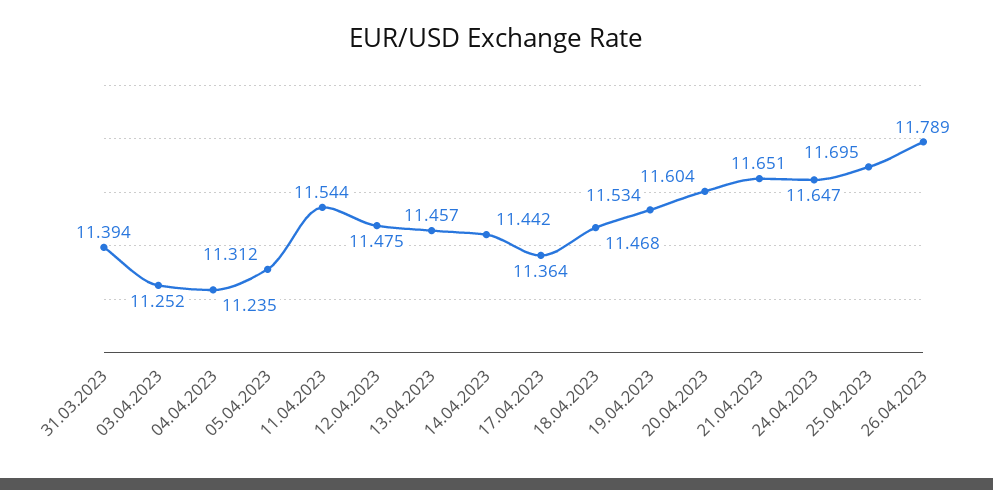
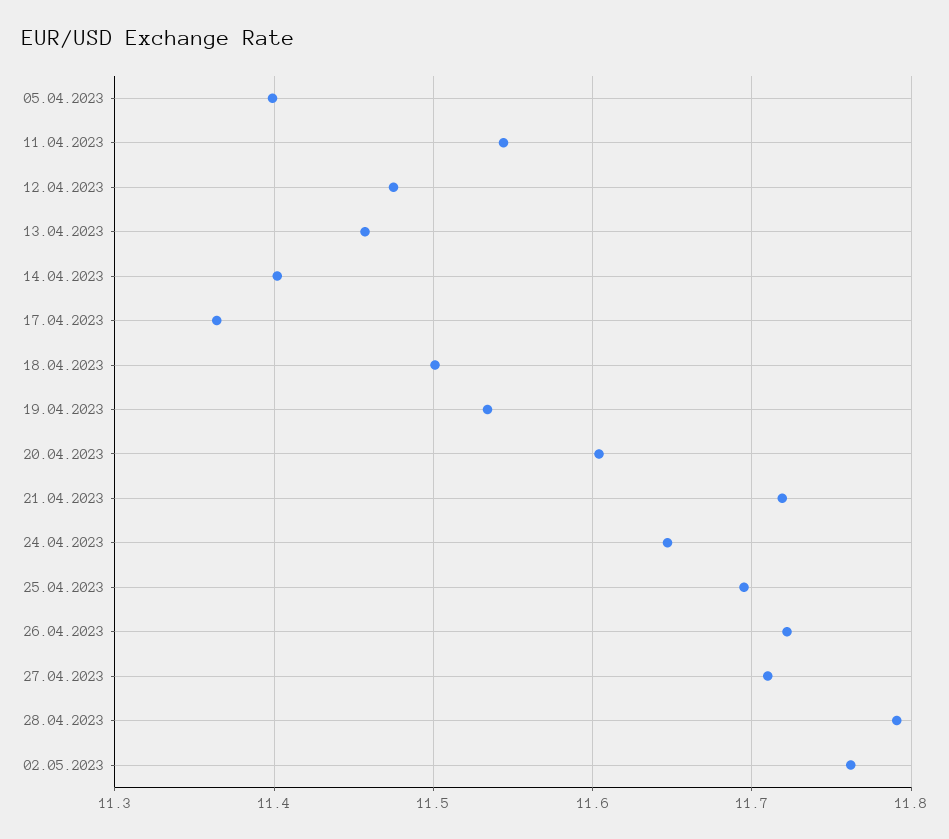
31.03.2023: 11.394 -> none
03.04.2023: 11.252 -> none
04.04.2023: 11.235 -> none
05.04.2023: 11.312 -> 11.4
14.04.2023: 11.442 -> 11.4
18.04.2023: 11.468 -> 11.5
21.04.2023: 11.651 -> 11.72
26.04.2023: 11.789 -> 11.72
27.04.2023: none -> 11.71
28.04.2023: none -> 11.79
02.05.2023: none -> 11.76

